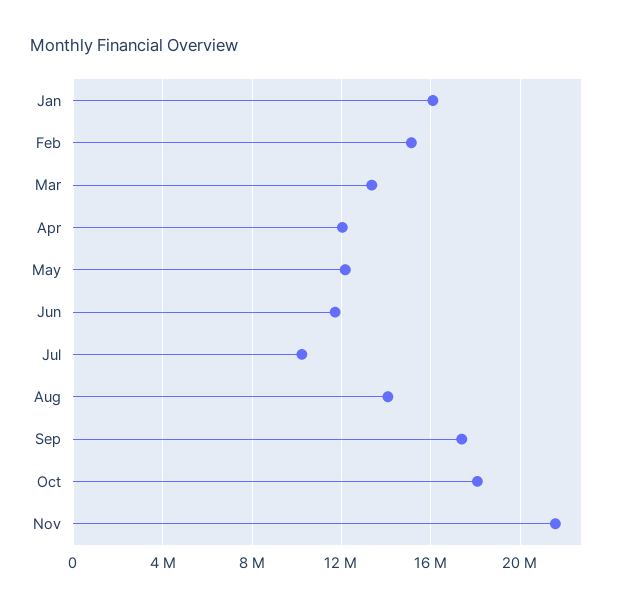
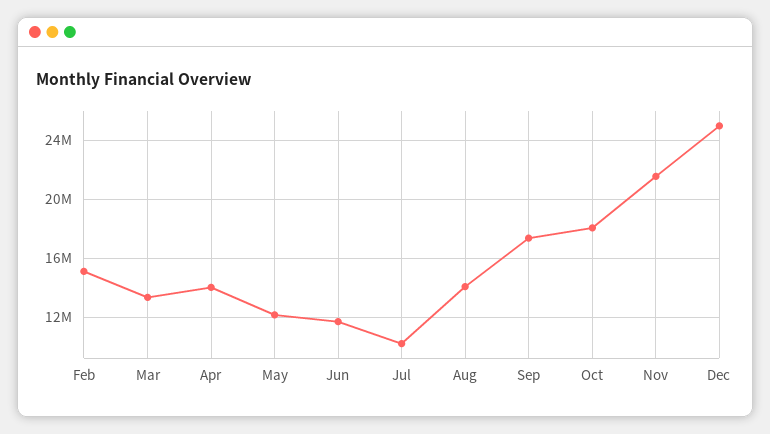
Jan: 16000000 -> none
Apr: 12000000 -> 14000000
Dec: none -> 25000000

